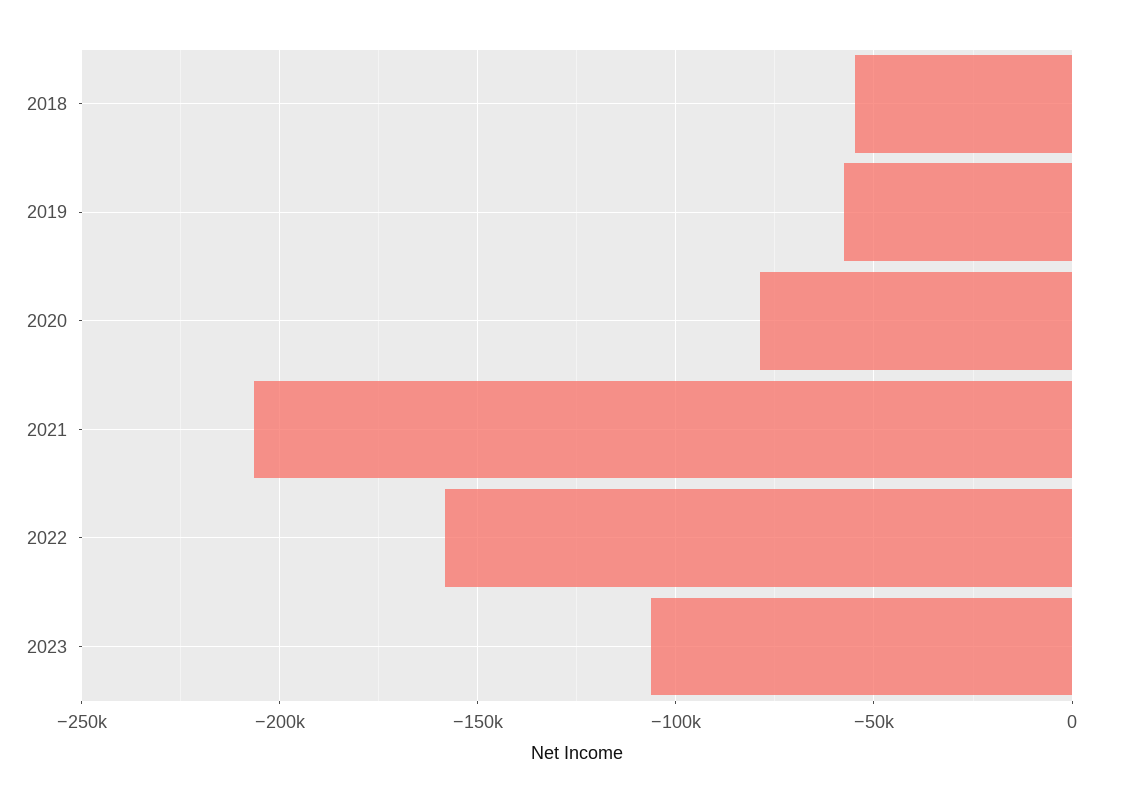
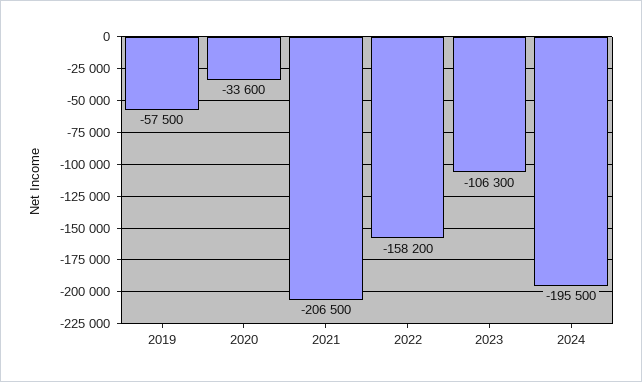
2018: -55000 -> none
2020: -80000 -> -33600
2024: none -> -195500

